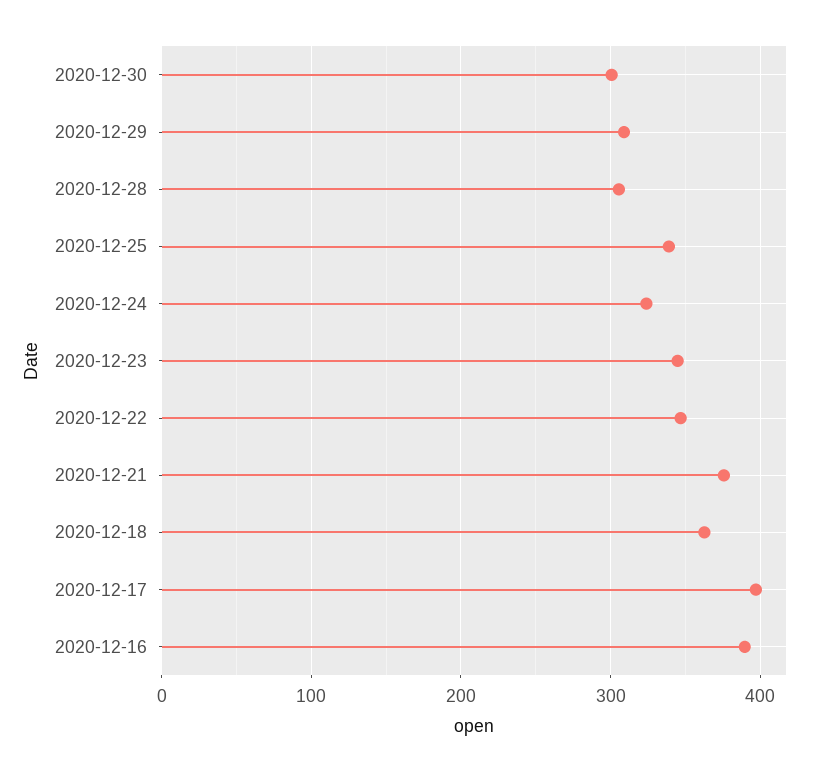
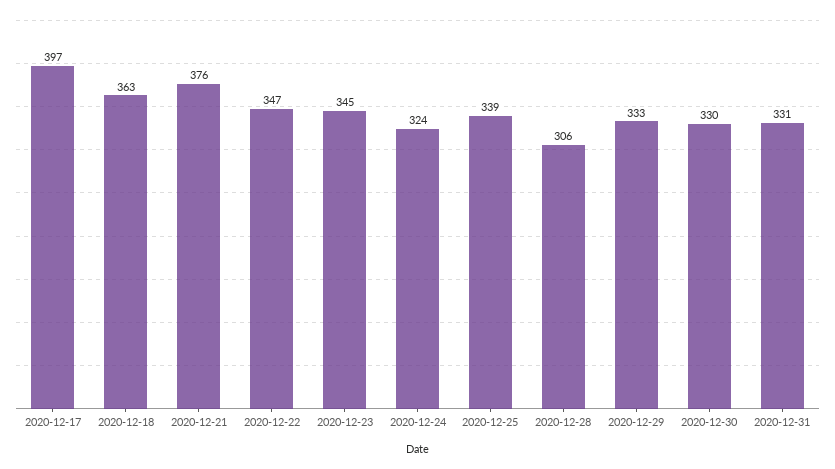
2020-12-30: 300 -> 330
2020-12-29: 310 -> 333
2020-12-16: 390 -> none
2020-12-31: none -> 331

